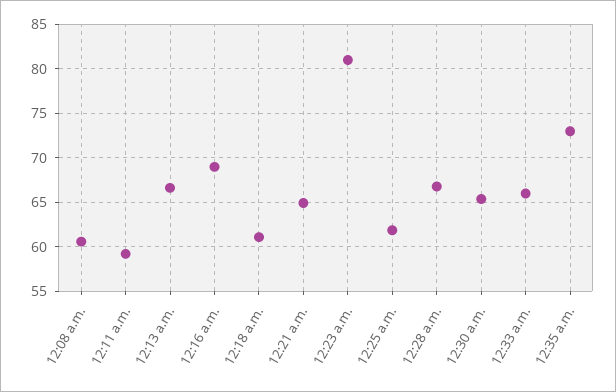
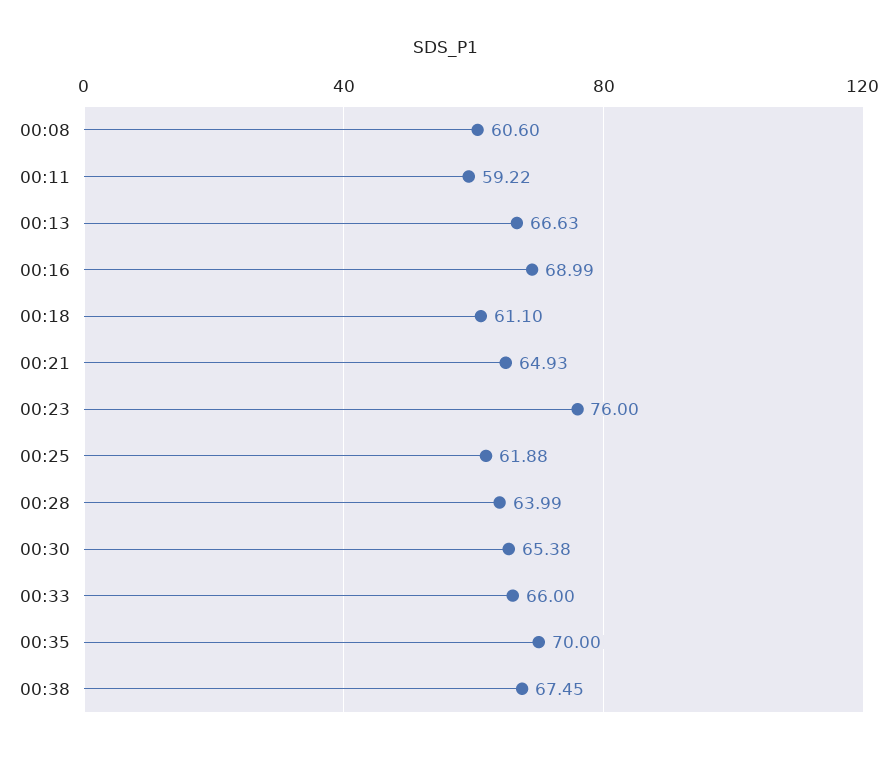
12:23 a.m.: 81 -> 76
12:28 a.m.: 67 -> 63.99
12:35 a.m.: 73 -> 70
00:38: none -> 67.45

